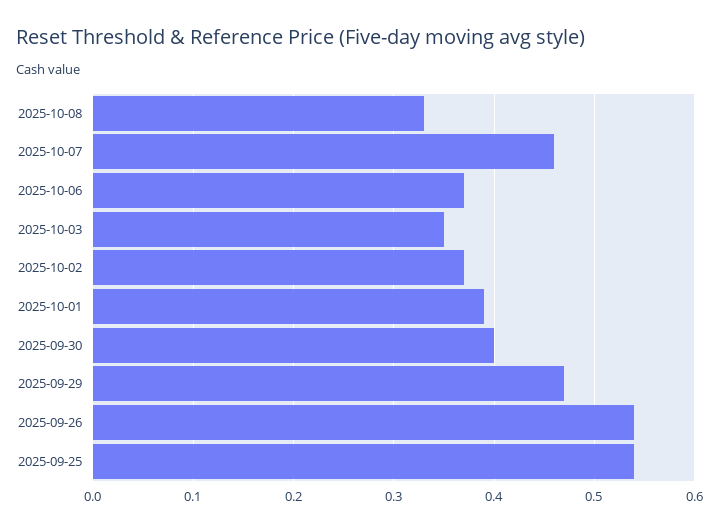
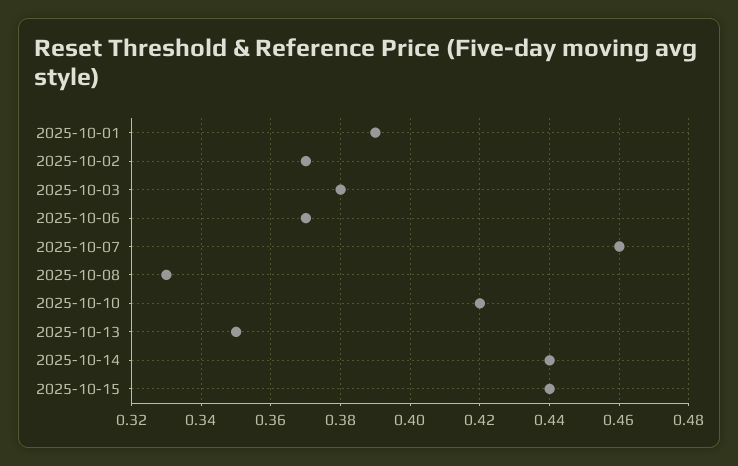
2025-10-03: 0.35 -> 0.38
2025-09-30: 0.4 -> none
2025-09-29: 0.47 -> none
2025-09-26: 0.54 -> none
2025-09-25: 0.54 -> none
2025-10-10: none -> 0.42
2025-10-13: none -> 0.35
2025-10-14: none -> 0.44
2025-10-15: none -> 0.44

